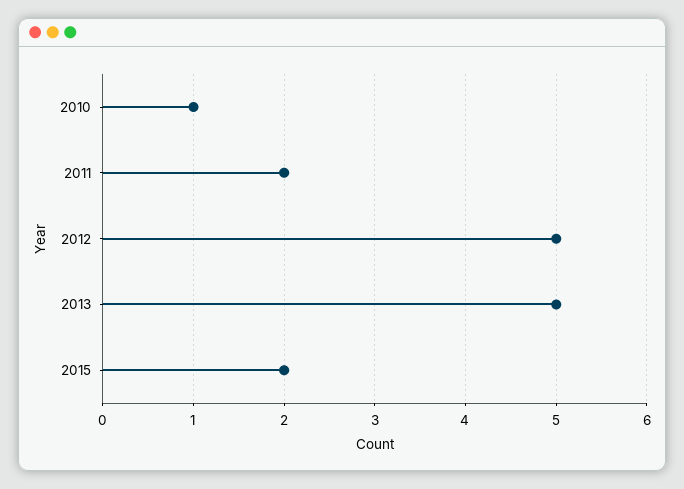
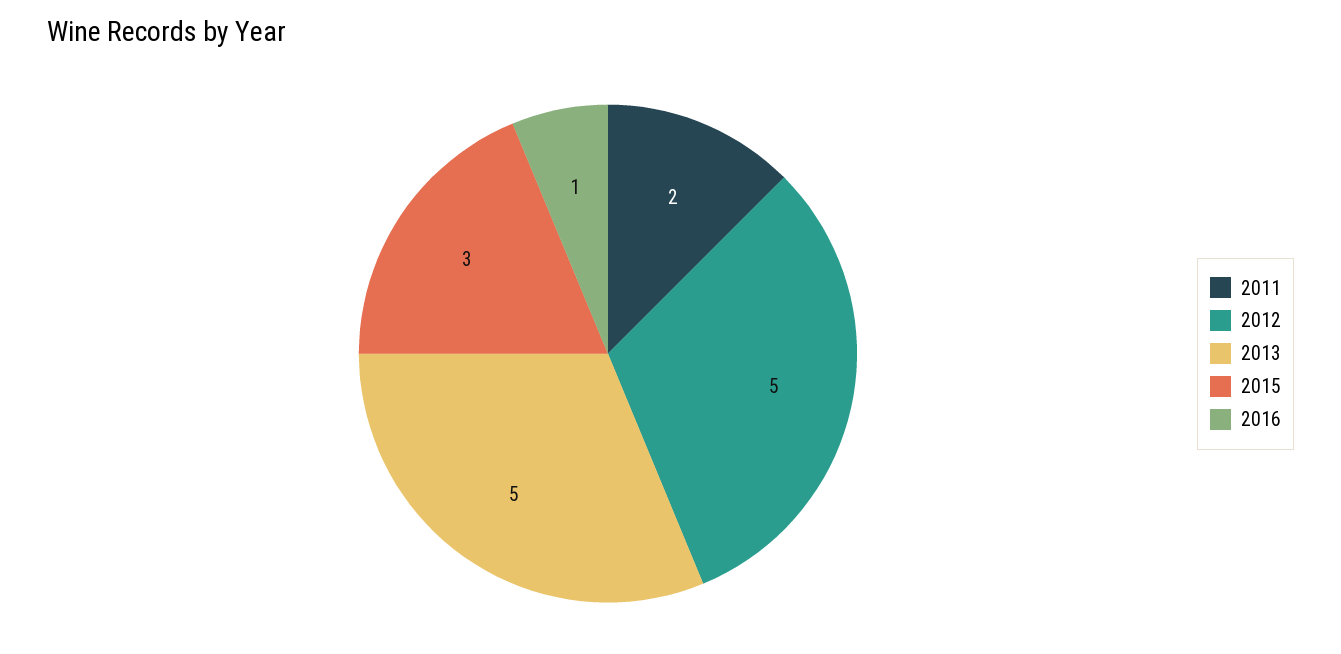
2010: 1 -> none
2015: 2 -> 3
2016: none -> 1

